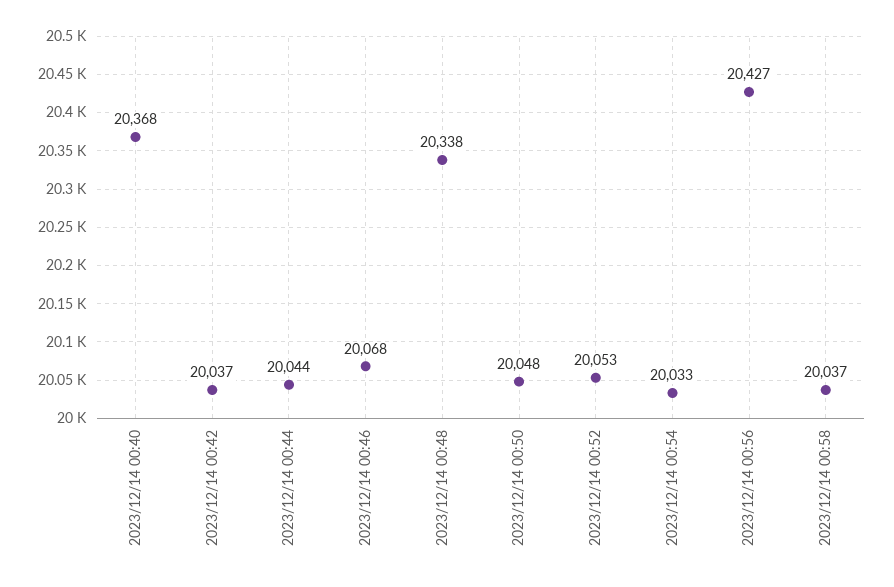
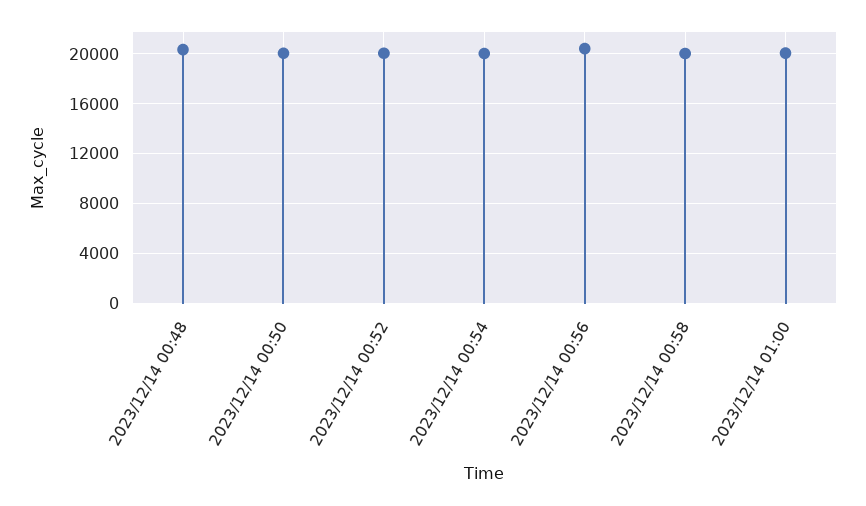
2023/12/14 00:40: 20368 -> none
2023/12/14 00:42: 20037 -> none
2023/12/14 00:44: 20044 -> none
2023/12/14 00:46: 20068 -> none
2023/12/14 01:00: none -> 20000

